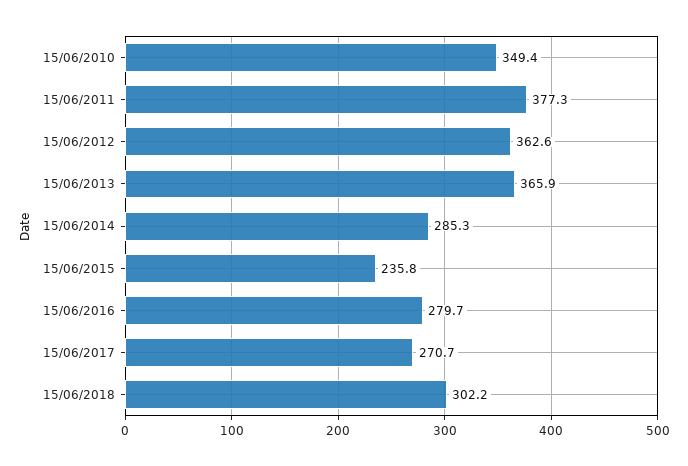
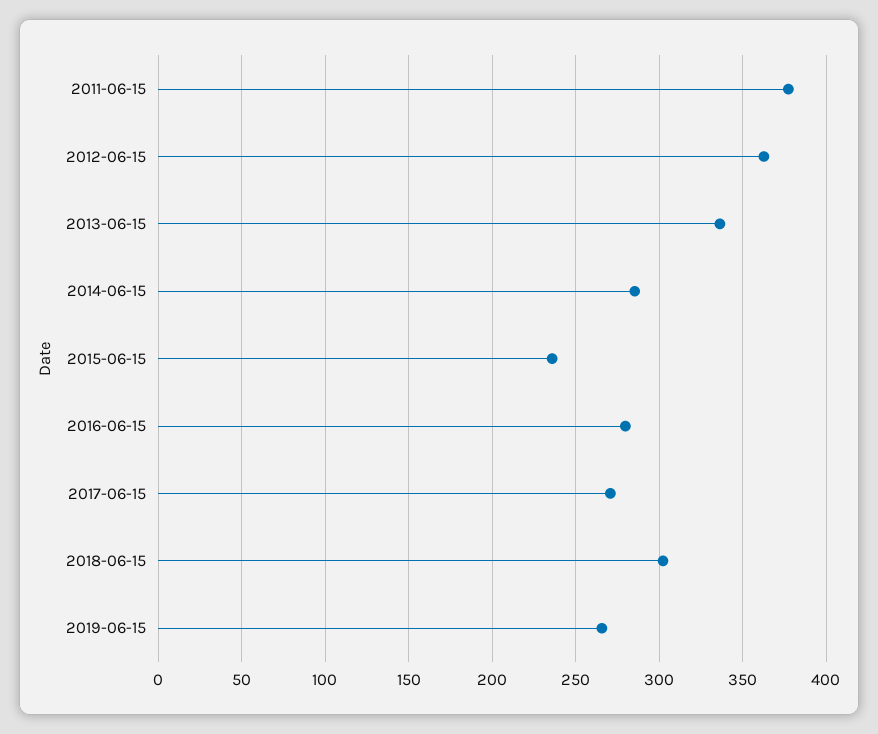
15/06/2010: 349.4 -> none
15/06/2013: 365.9 -> 335
2019-06-15: none -> 265

